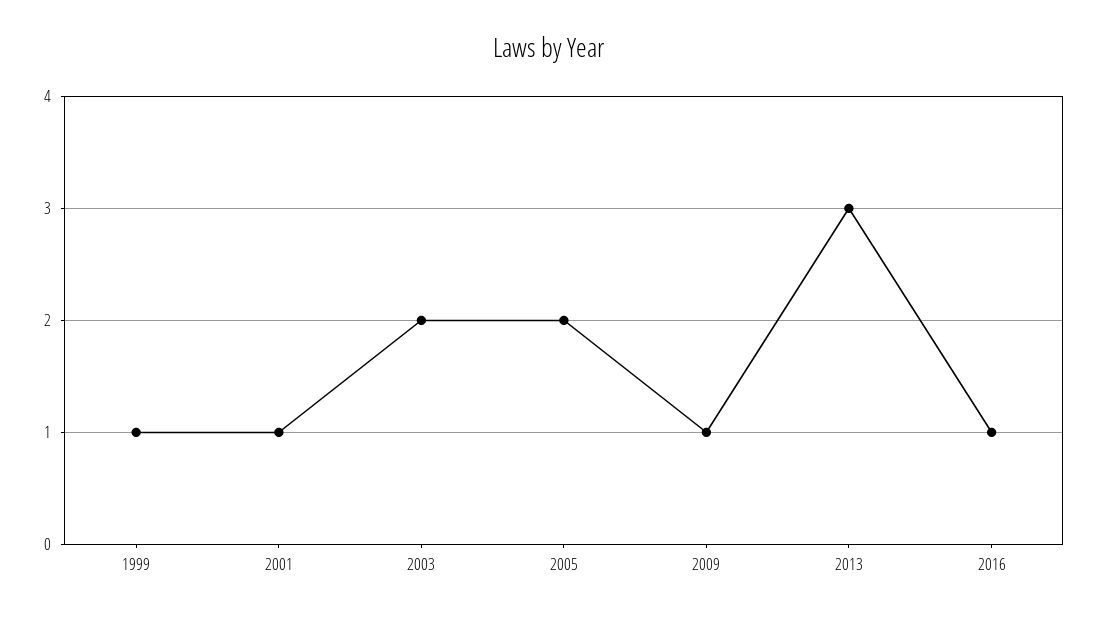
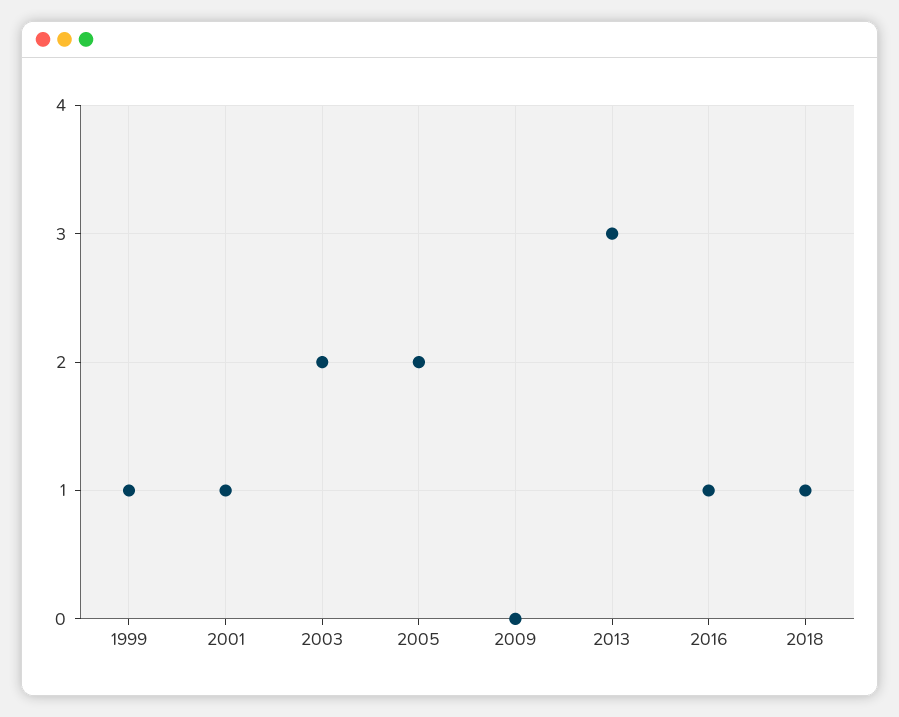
2009: 1 -> 0
2018: none -> 1

